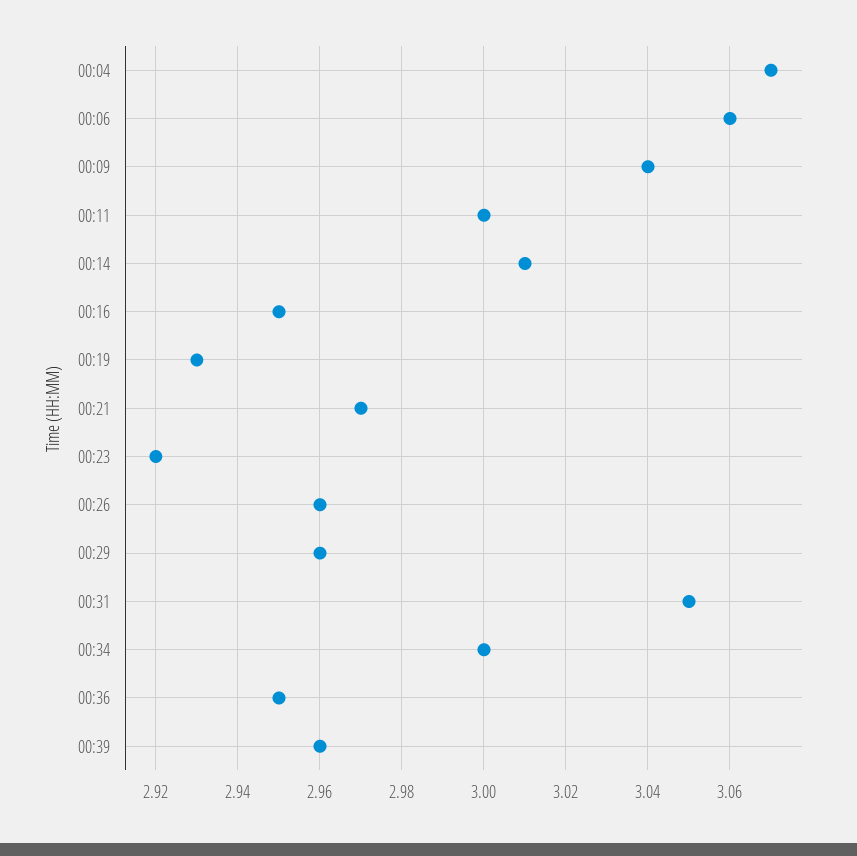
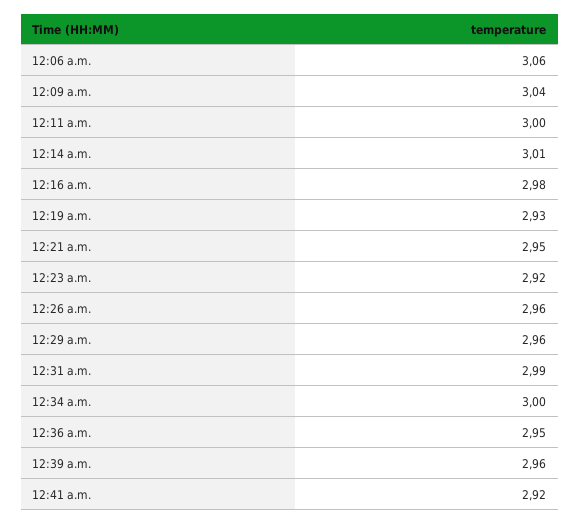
00:04: 3.07 -> none
00:16: 2.95 -> 2.98
00:21: 2.97 -> 2.95
00:31: 3.05 -> 2.99
12:41 a.m.: none -> 2.92

